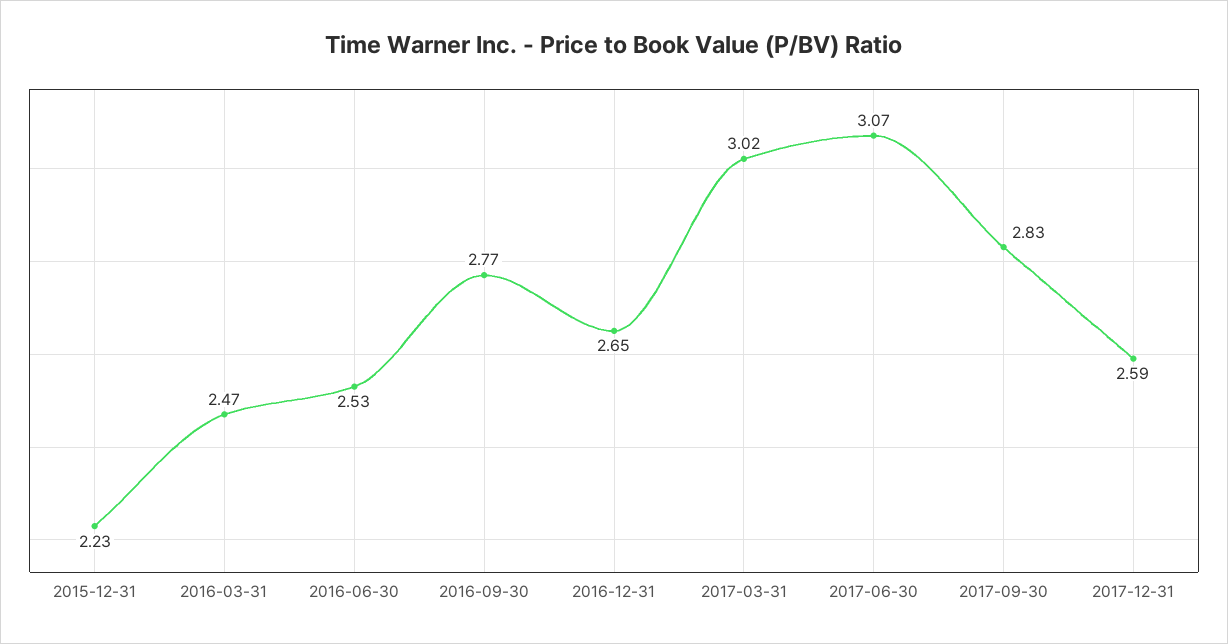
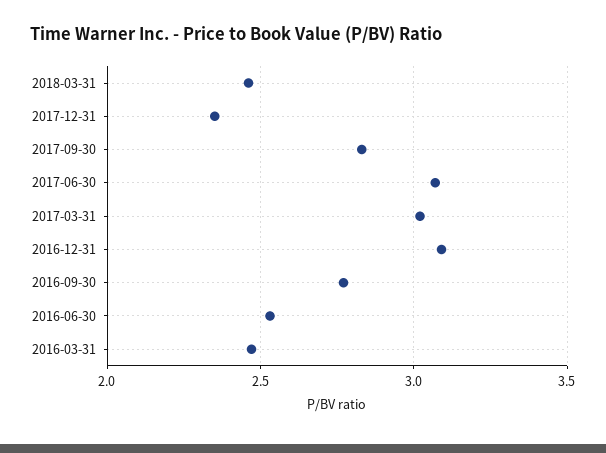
2015-12-31: 2.23 -> none
2016-12-31: 2.65 -> 3.1
2017-12-31: 2.59 -> 2.35
2018-03-31: none -> 2.45

